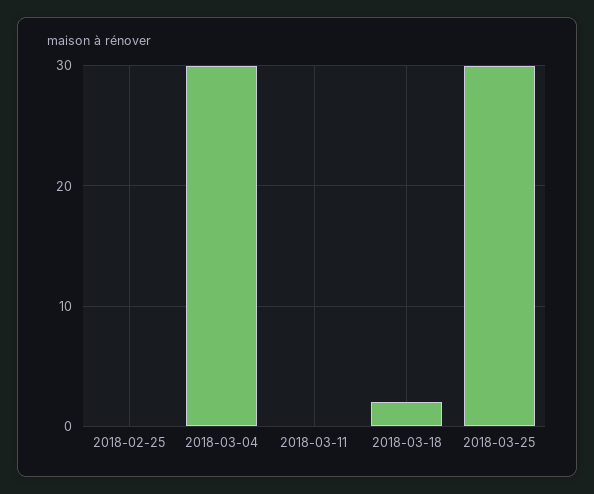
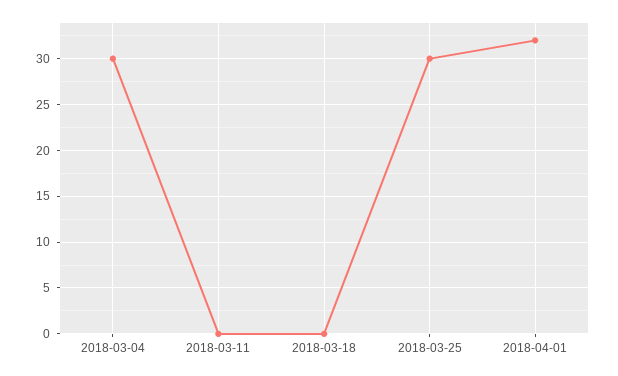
2018-02-25: 0 -> none
2018-03-18: 2 -> 0
2018-04-01: none -> 32

